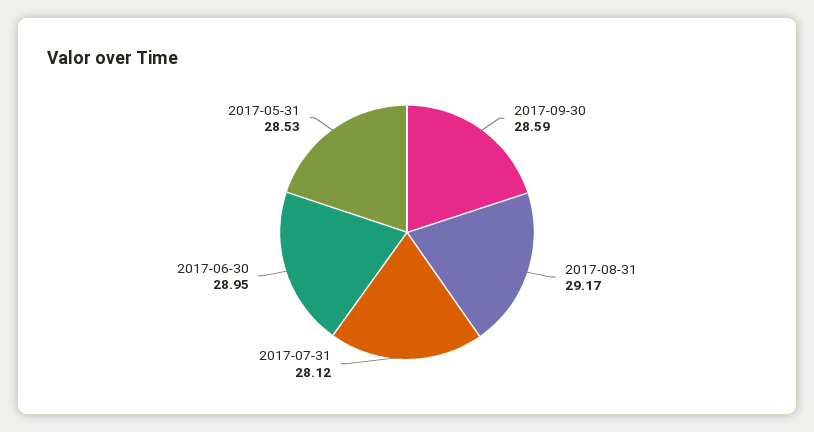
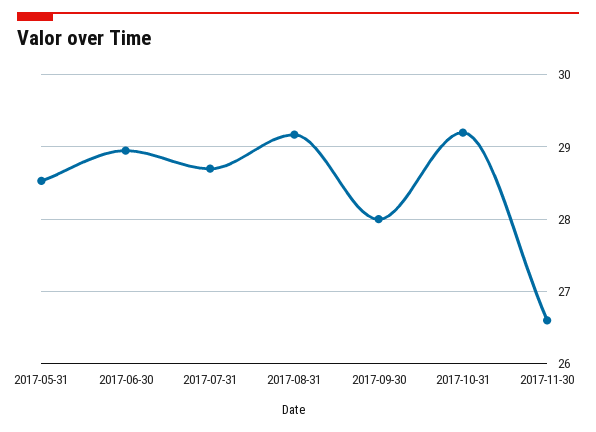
2017-09-30: 28.59 -> 28
2017-07-31: 28.12 -> 28.7
2017-10-31: none -> 29.2
2017-11-30: none -> 26.6

